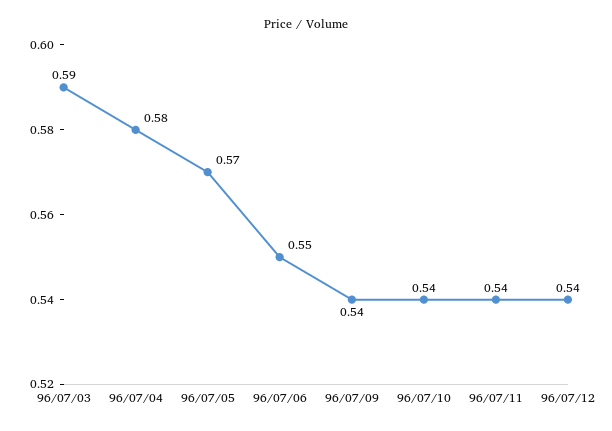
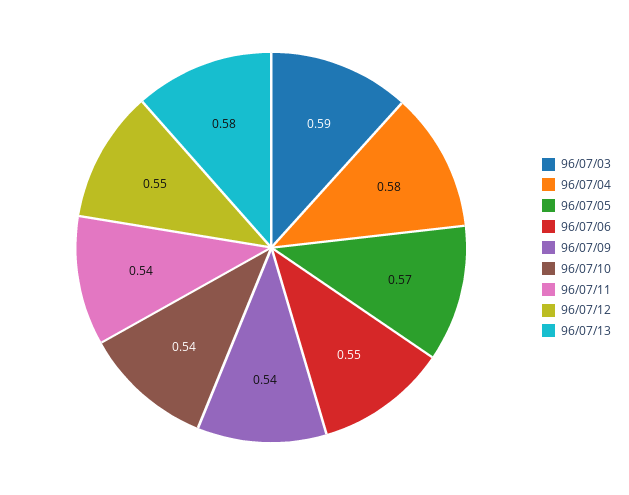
96/07/12: 0.54 -> 0.55
96/07/13: none -> 0.58

